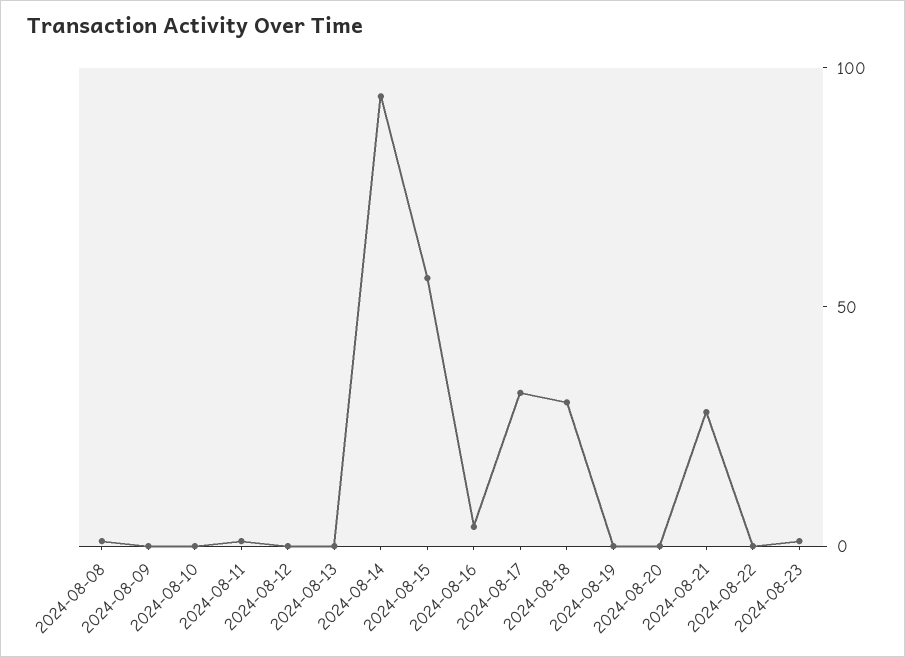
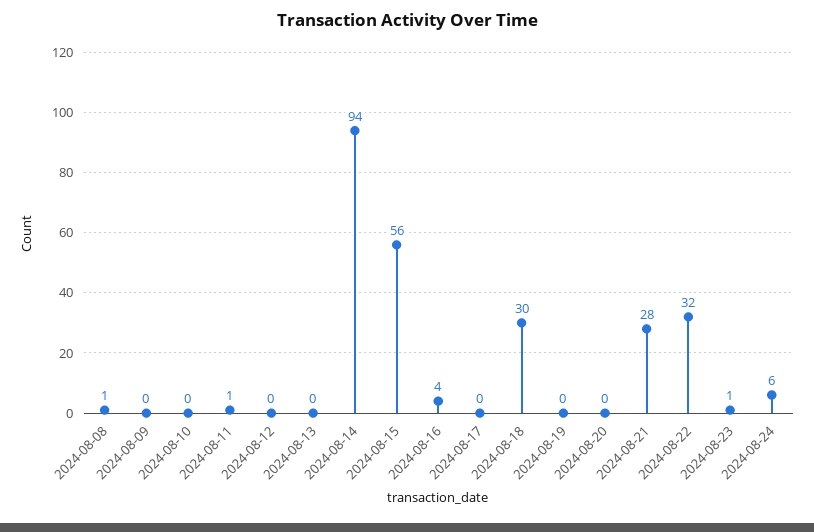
2024-08-17: 30 -> 0
2024-08-22: 0 -> 32
2024-08-24: none -> 6

